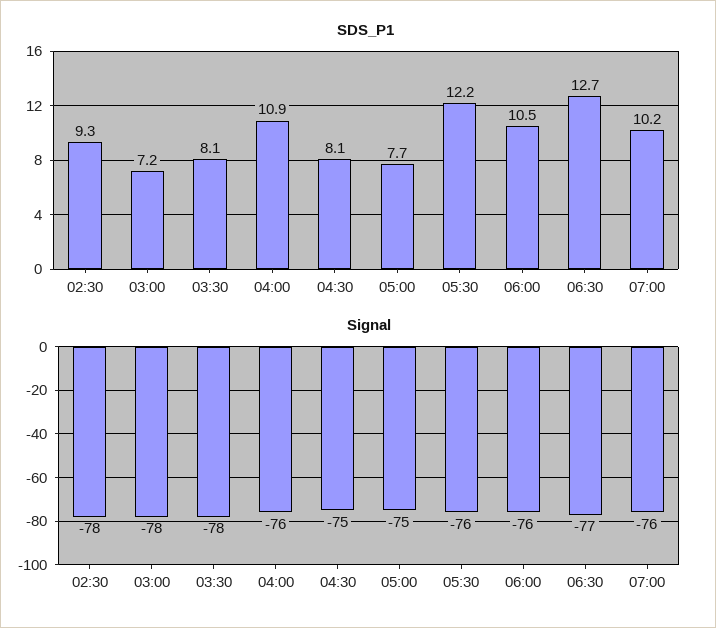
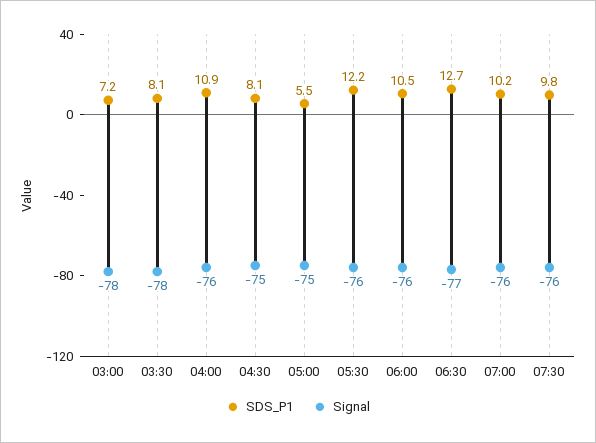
SDS_P1, 02:30: 9.3 -> none
SDS_P1, 05:00: 7.7 -> 5.5
Signal, 02:30: -78 -> none
SDS_P1, 07:30: none -> 9.8
Signal, 07:30: none -> -76

